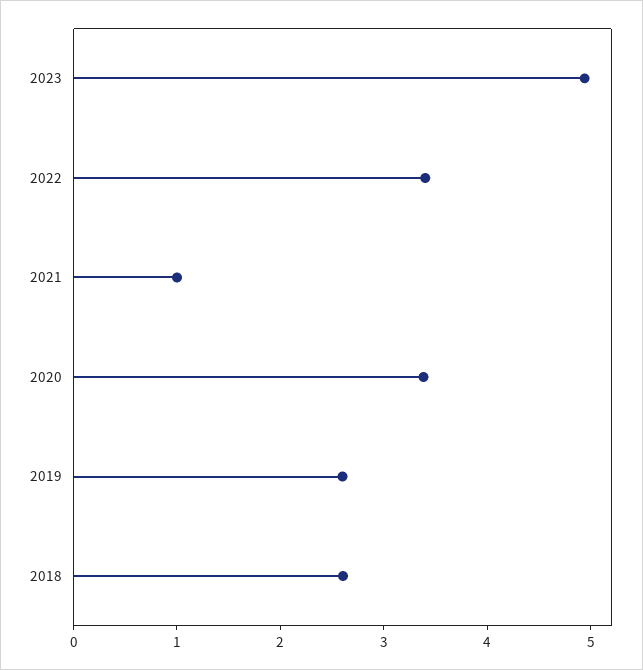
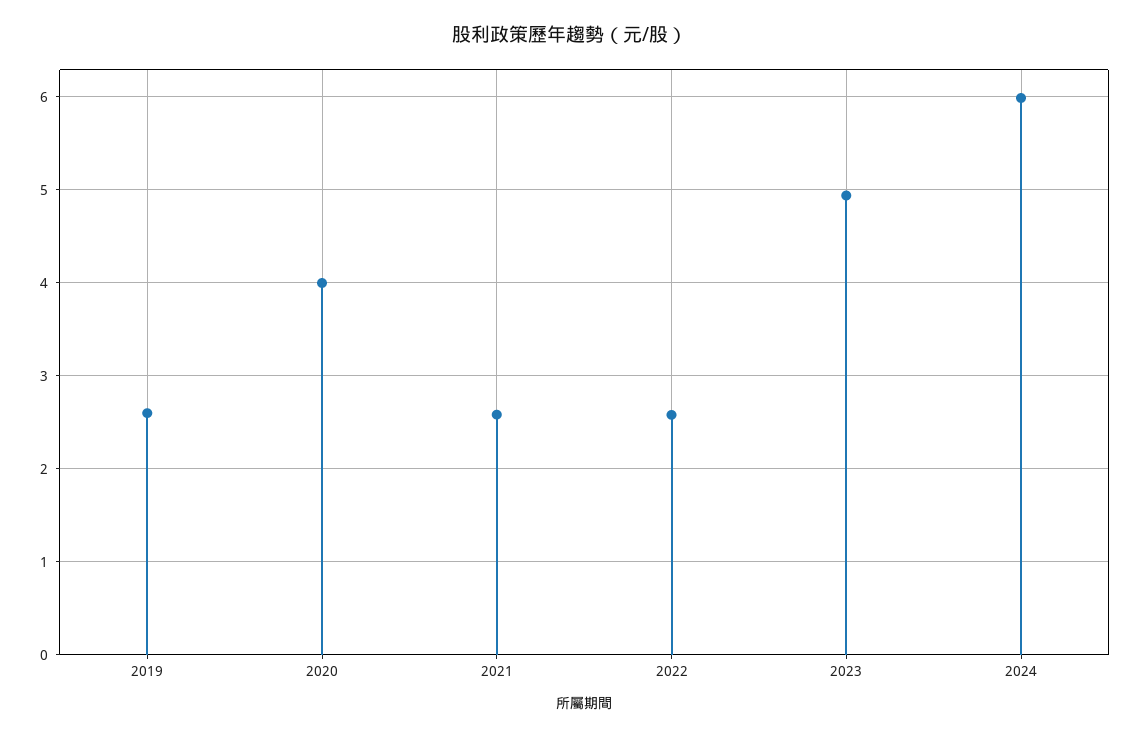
2022: 3.4 -> 2.6
2021: 1 -> 2.6
2020: 3.4 -> 4
2018: 2.6 -> none
2024: none -> 6

